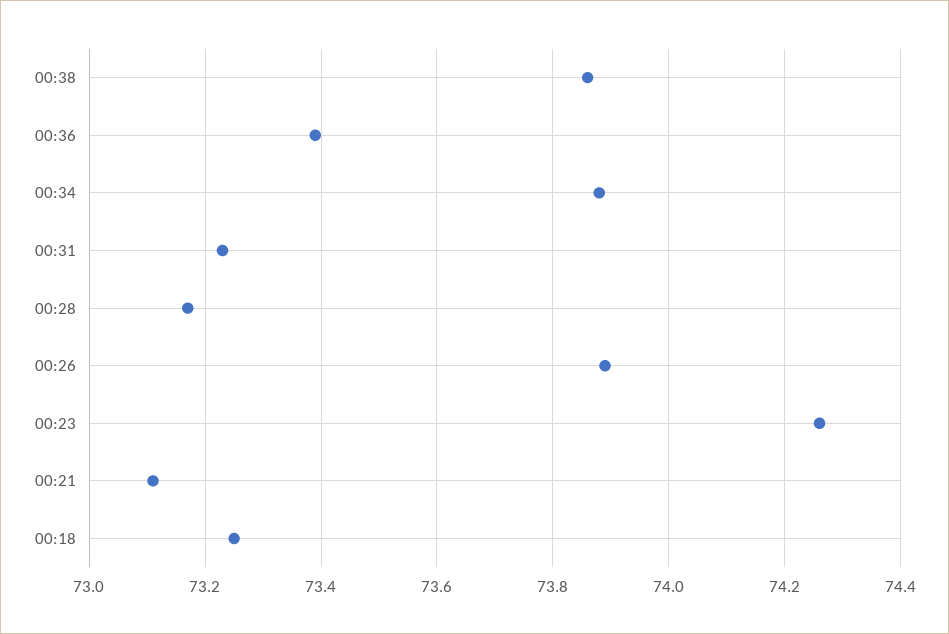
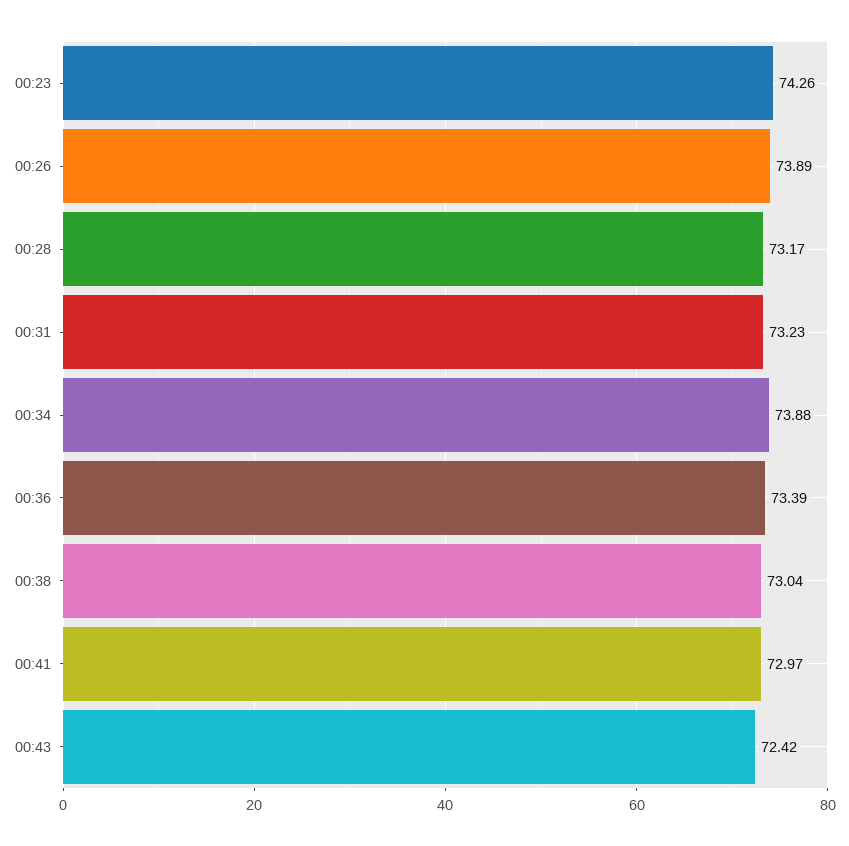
00:38: 73.85 -> 73.04
00:21: 73.1 -> none
00:18: 73.25 -> none
00:41: none -> 72.97
00:43: none -> 72.42

